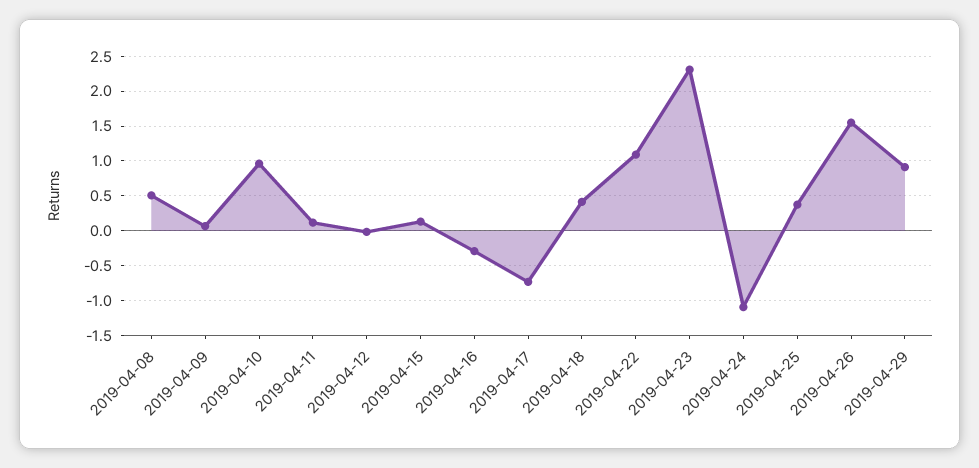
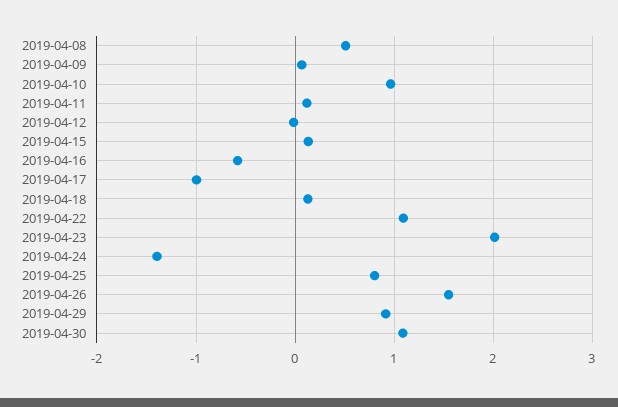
2019-04-16: -0.3 -> -0.6
2019-04-17: -0.7 -> -1
2019-04-18: 0.4 -> 0.1
2019-04-23: 2.3 -> 2
2019-04-24: -1.1 -> -1.4
2019-04-25: 0.4 -> 0.8
2019-04-30: none -> 1.1

